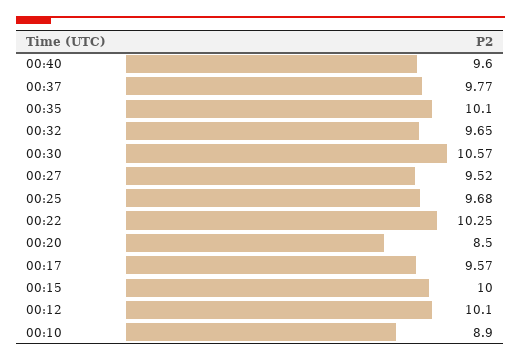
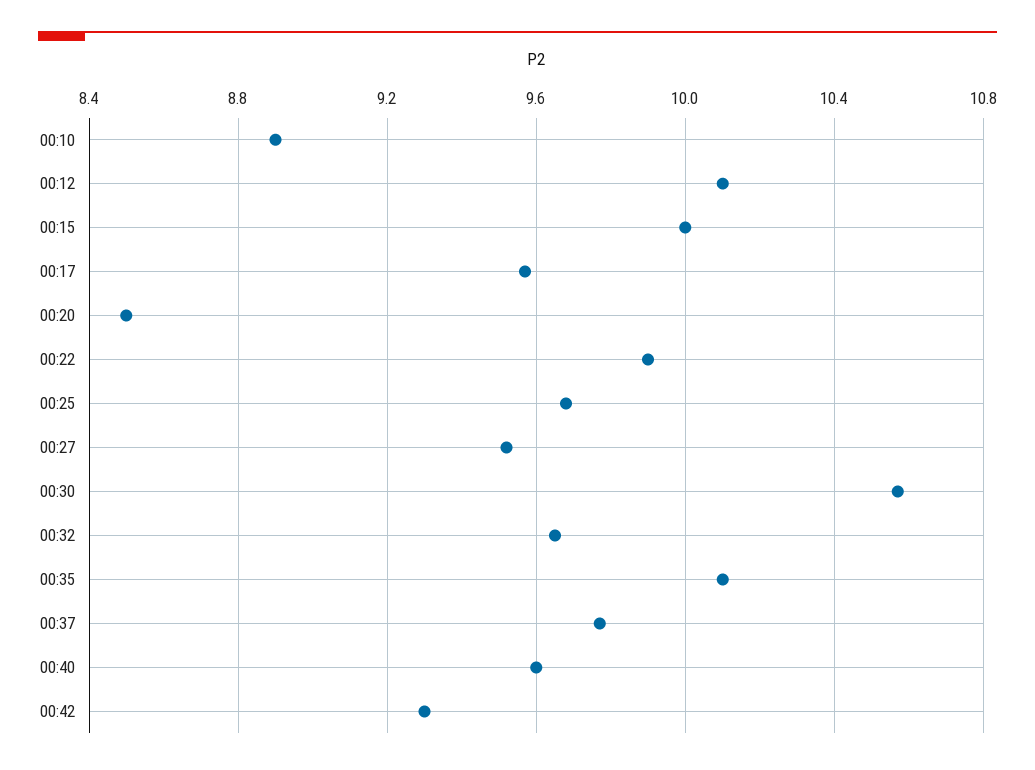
00:22: 10.25 -> 9.9
00:42: none -> 9.3

